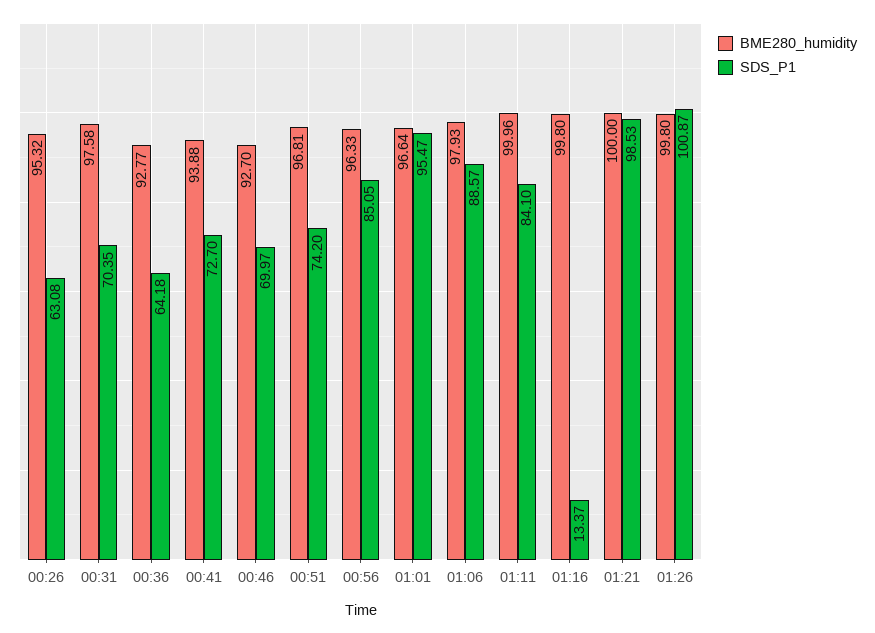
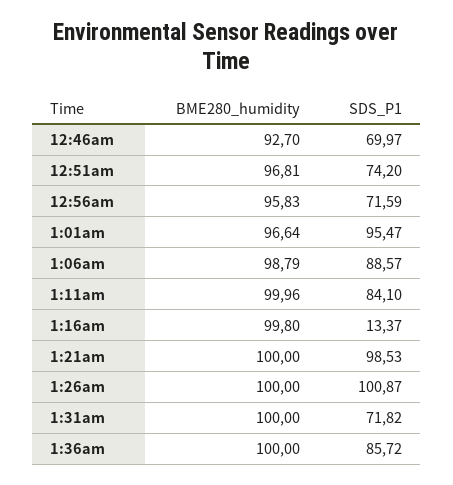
BME280_humidity, 00:26: 95.32 -> none
SDS_P1, 00:26: 63.08 -> none
BME280_humidity, 00:31: 97.58 -> none
SDS_P1, 00:31: 70.35 -> none
BME280_humidity, 00:36: 92.77 -> none
SDS_P1, 00:36: 64.18 -> none
BME280_humidity, 00:41: 93.88 -> none
SDS_P1, 00:41: 72.7 -> none
BME280_humidity, 00:56: 96.33 -> 95.83
SDS_P1, 00:56: 85.05 -> 71.59
BME280_humidity, 01:06: 97.93 -> 98.79
BME280_humidity, 01:26: 99.8 -> 100
BME280_humidity, 1:31am: none -> 100
SDS_P1, 1:31am: none -> 71.82
BME280_humidity, 1:36am: none -> 100
SDS_P1, 1:36am: none -> 85.72

